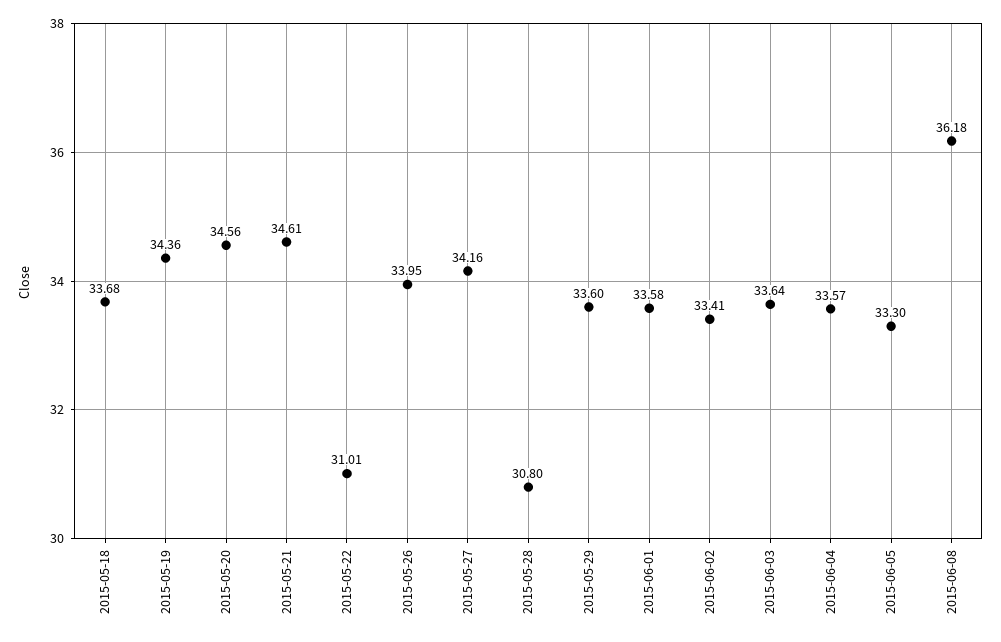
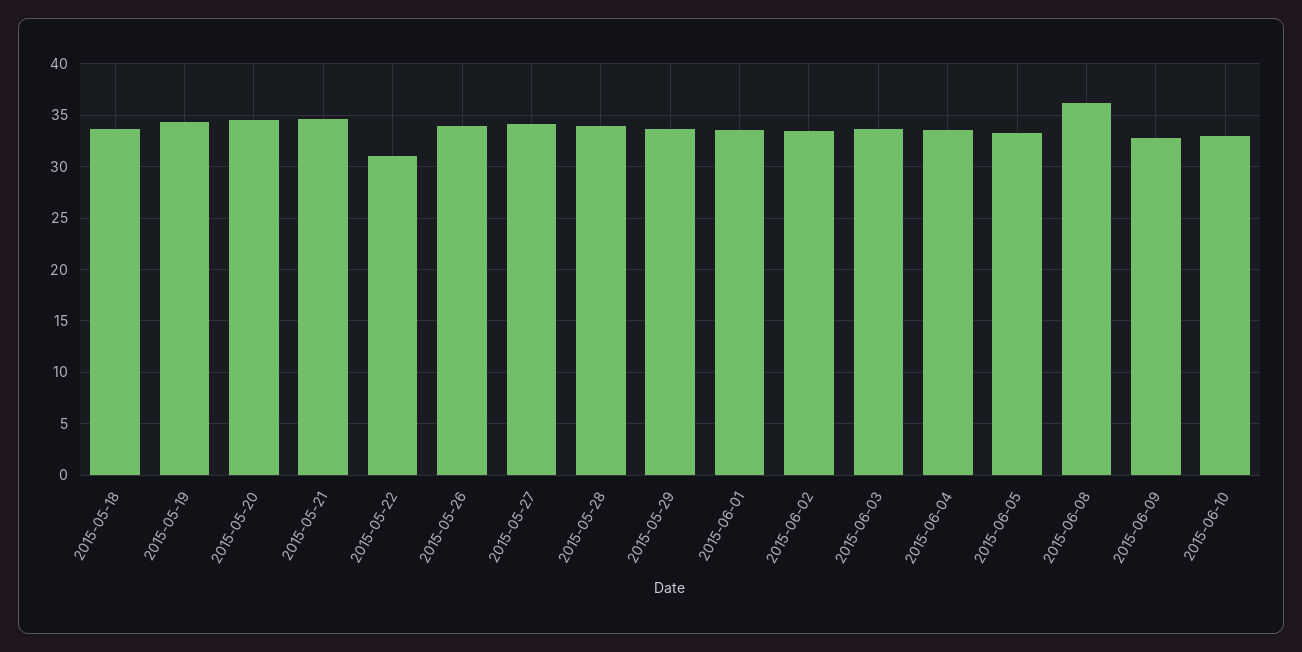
2015-05-28: 30.8 -> 34
2015-06-09: none -> 33
2015-06-10: none -> 33

